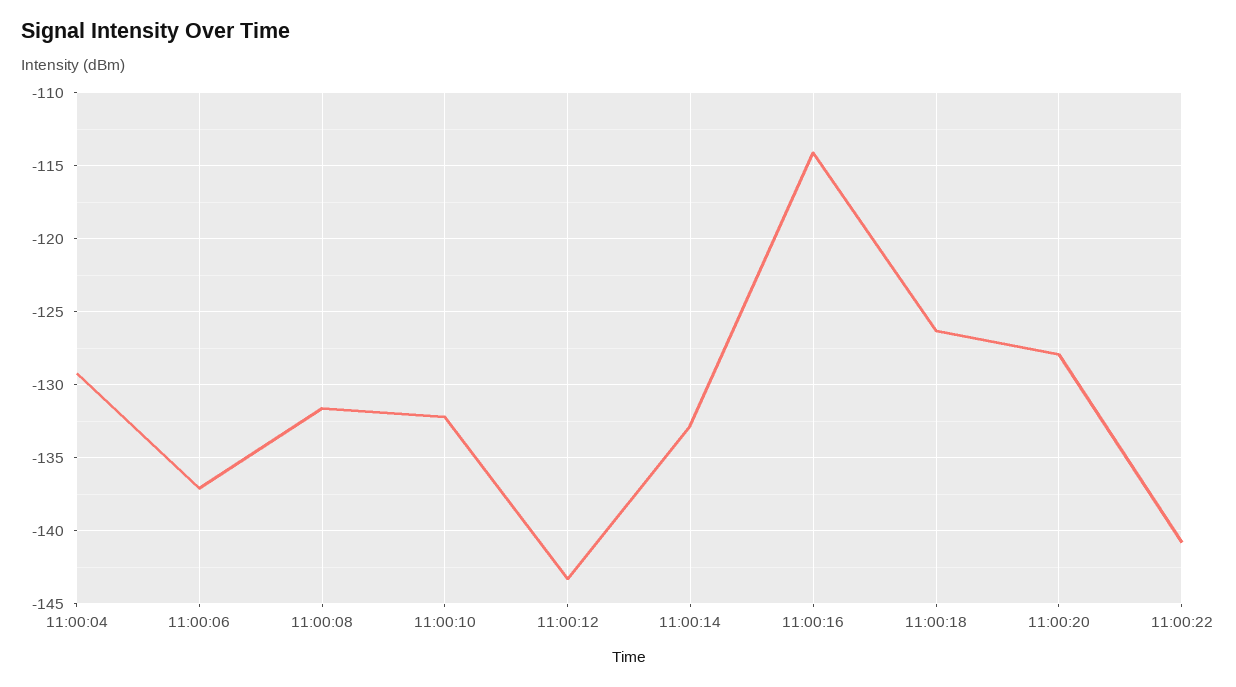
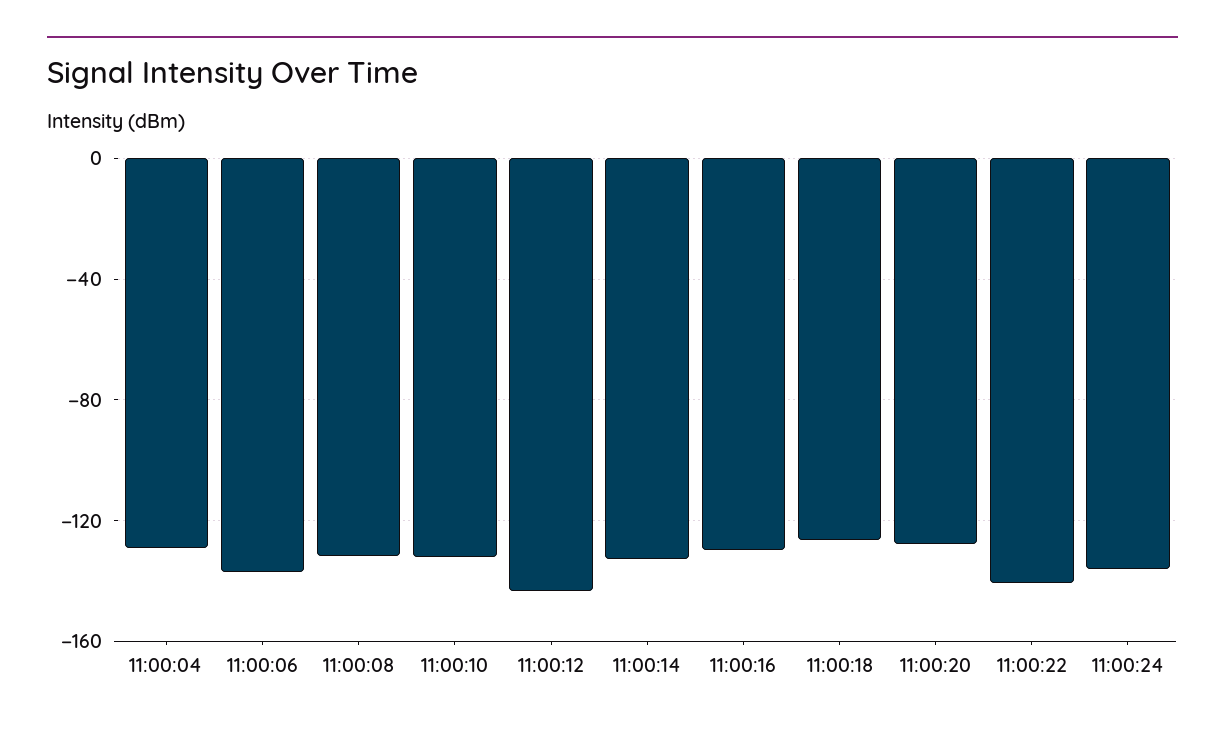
11:00:16: -114 -> -130
11:00:24: none -> -135

